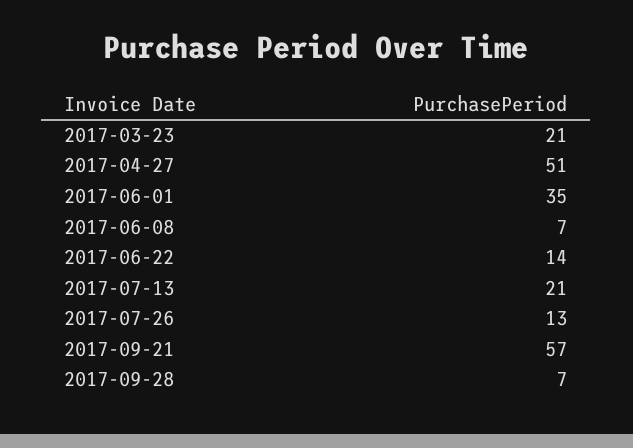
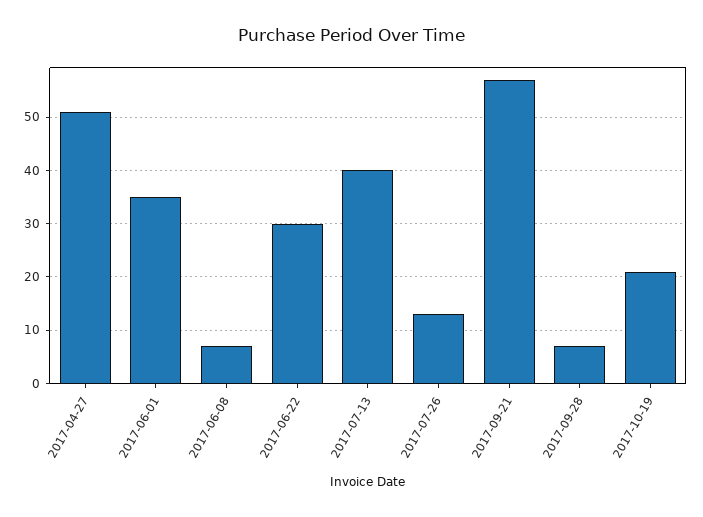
2017-03-23: 21 -> none
2017-06-22: 14 -> 30
2017-07-13: 21 -> 40
2017-10-19: none -> 20

